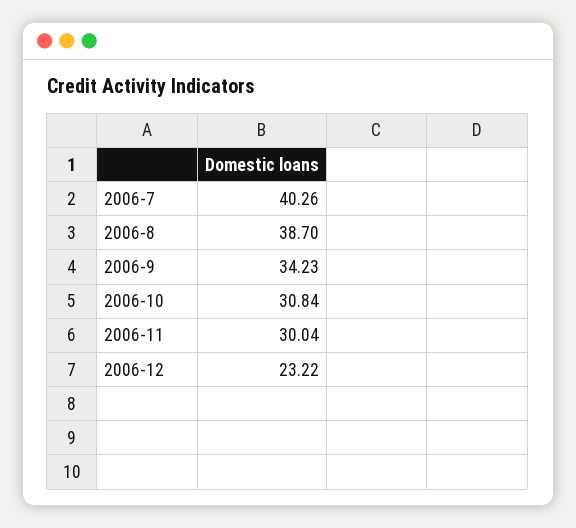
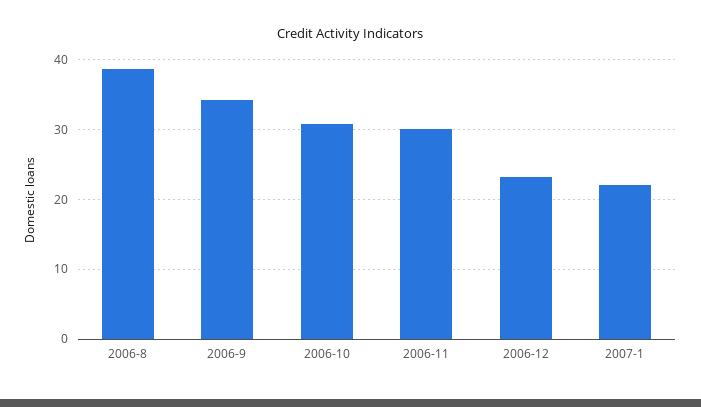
2006-7: 40.26 -> none
2007-1: none -> 22

